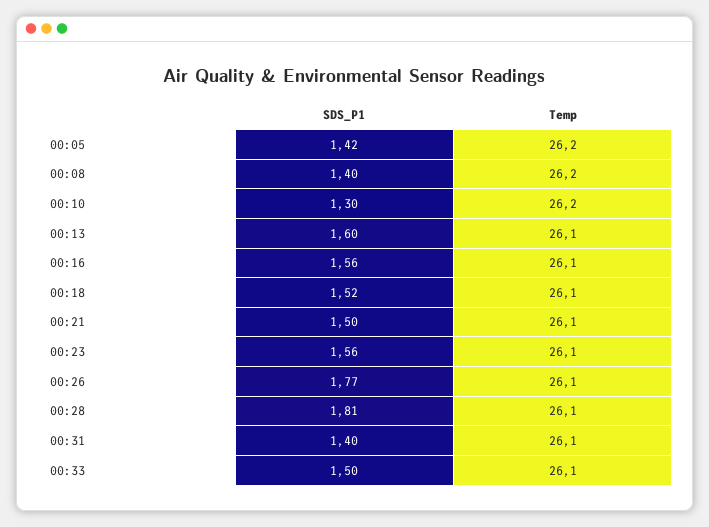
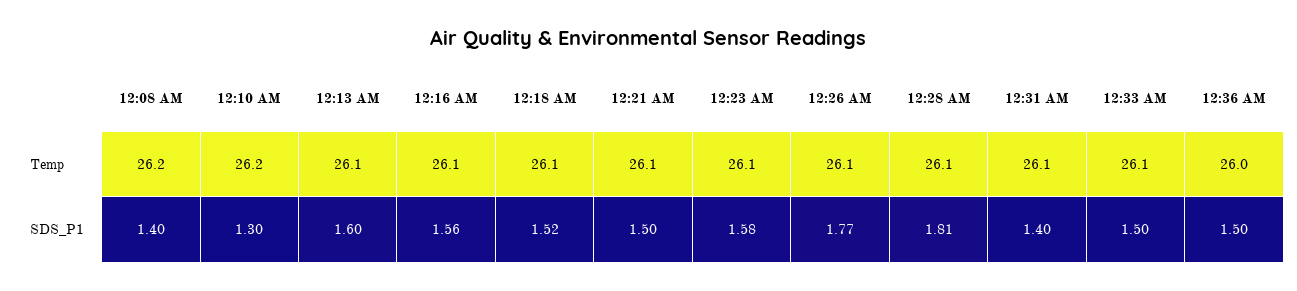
SDS_P1, 00:05: 1.42 -> none
Temp, 00:05: 26.2 -> none
SDS_P1, 00:23: 1.56 -> 1.58
Temp, 12:36 AM: none -> 26
SDS_P1, 12:36 AM: none -> 1.5

